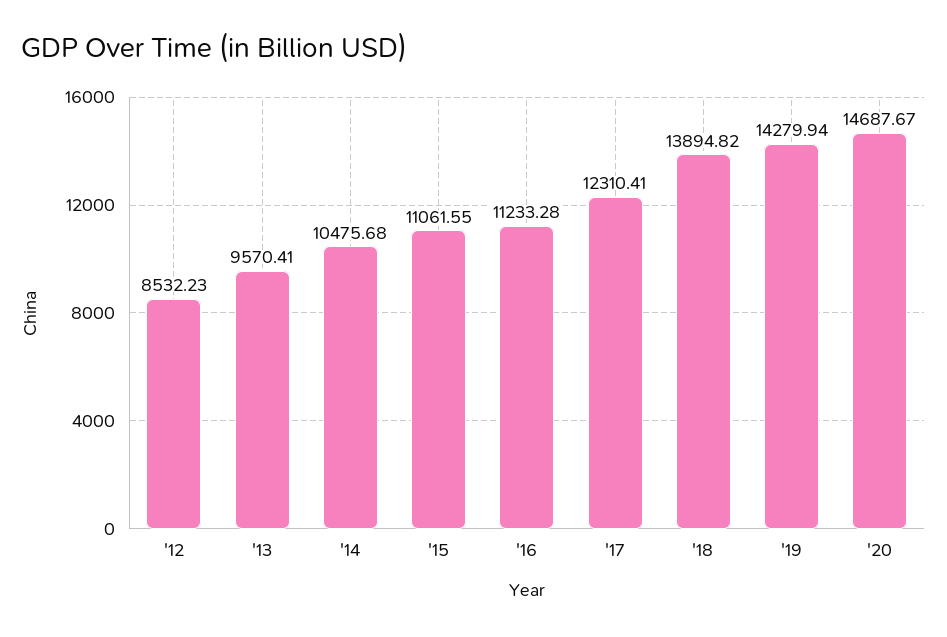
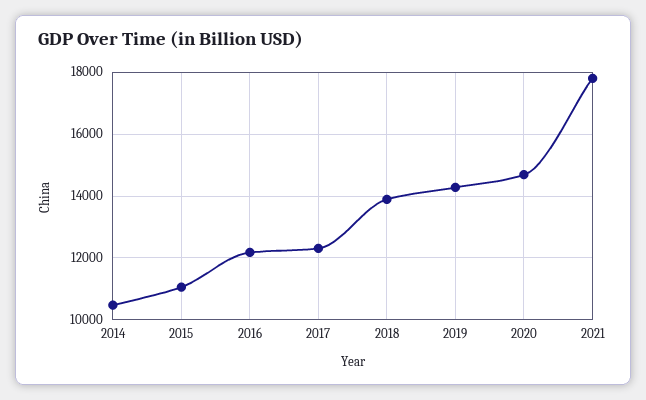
'12: 8532.23 -> none
'13: 9570.41 -> none
'16: 11233.28 -> 12200
2021: none -> 17800

